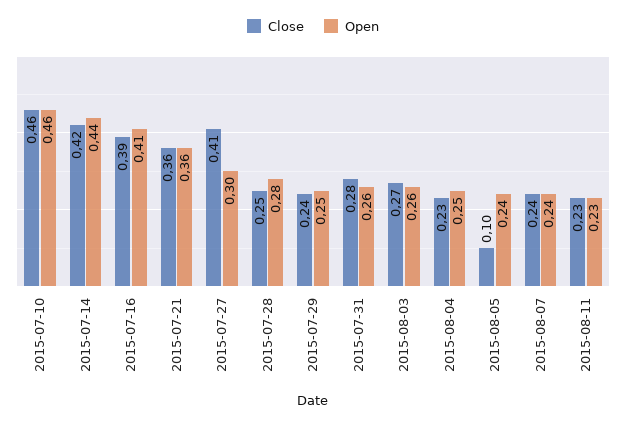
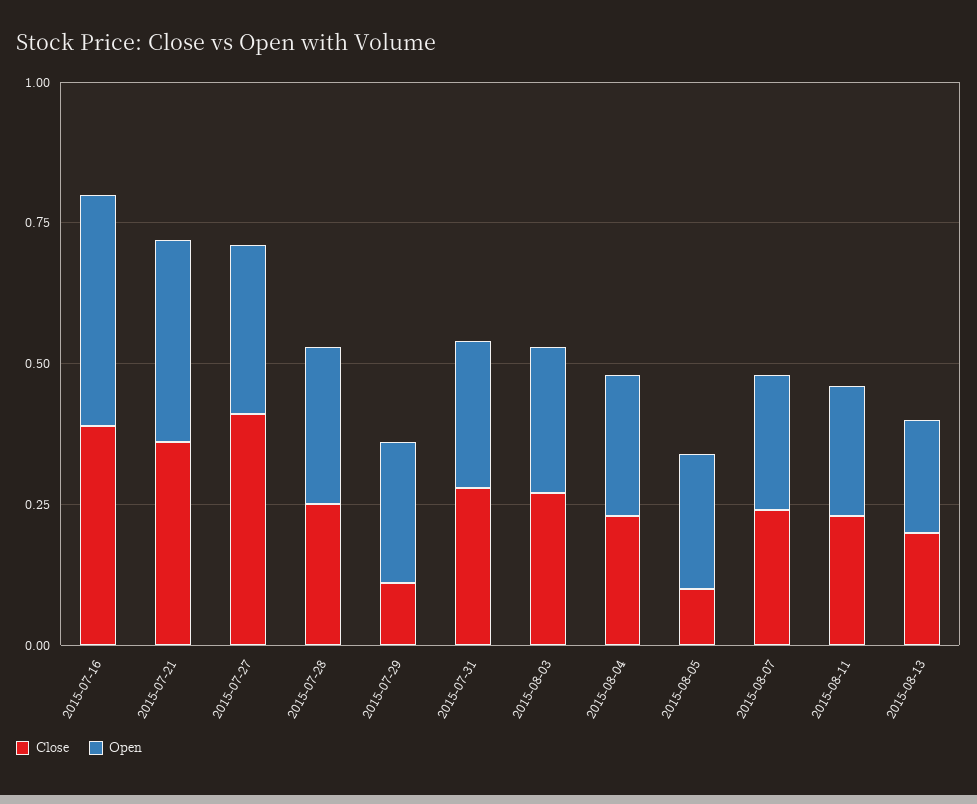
Close, 2015-07-10: 0.46 -> none
Open, 2015-07-10: 0.46 -> none
Close, 2015-07-14: 0.42 -> none
Open, 2015-07-14: 0.44 -> none
Close, 2015-07-29: 0.24 -> 0.1
Close, 2015-08-13: none -> 0.2
Open, 2015-08-13: none -> 0.2

